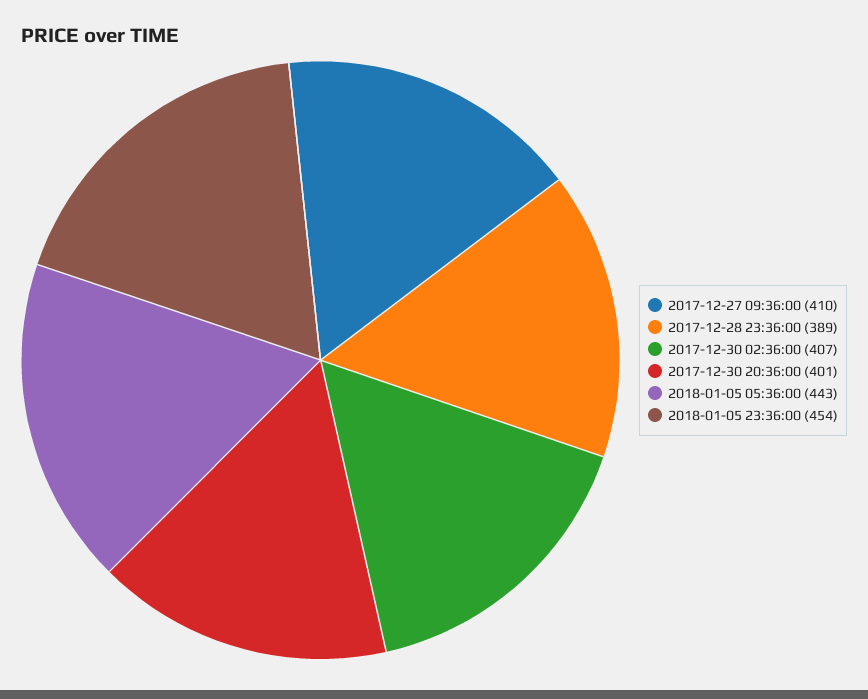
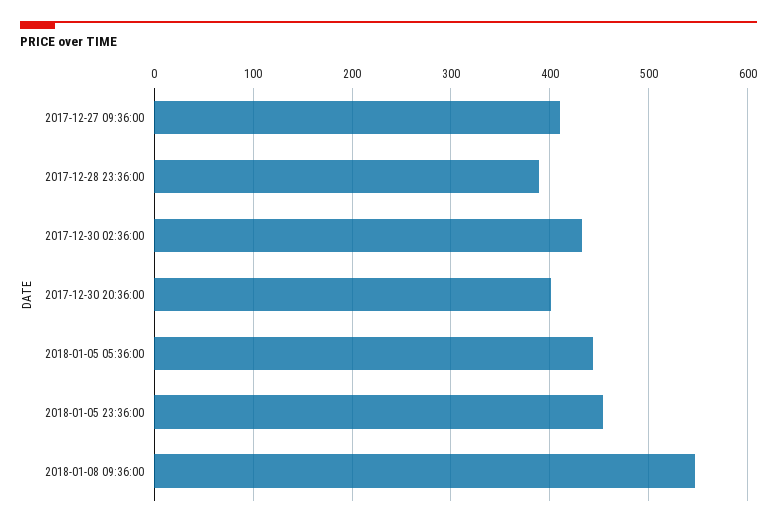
2017-12-30 02:36:00: 407 -> 430
2018-01-08 09:36:00: none -> 550

